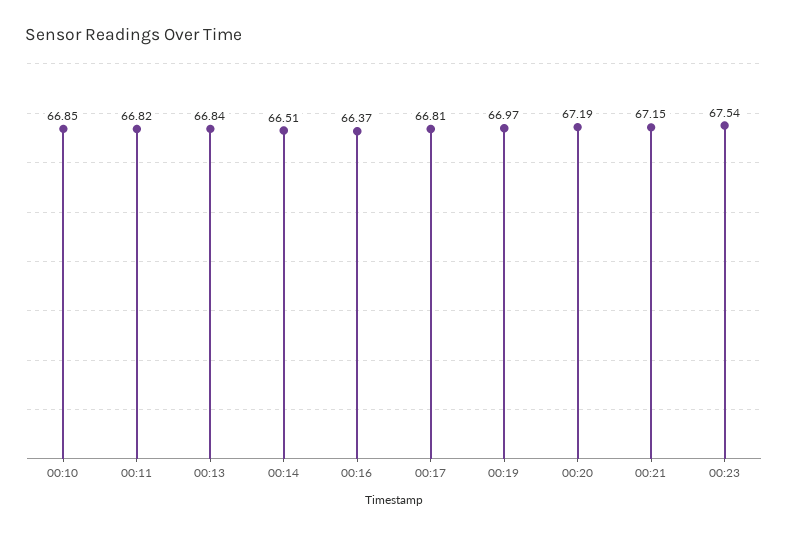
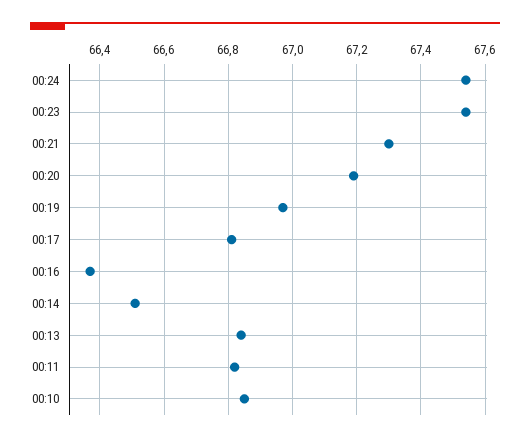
00:21: 67.15 -> 67.3
00:24: none -> 67.55

